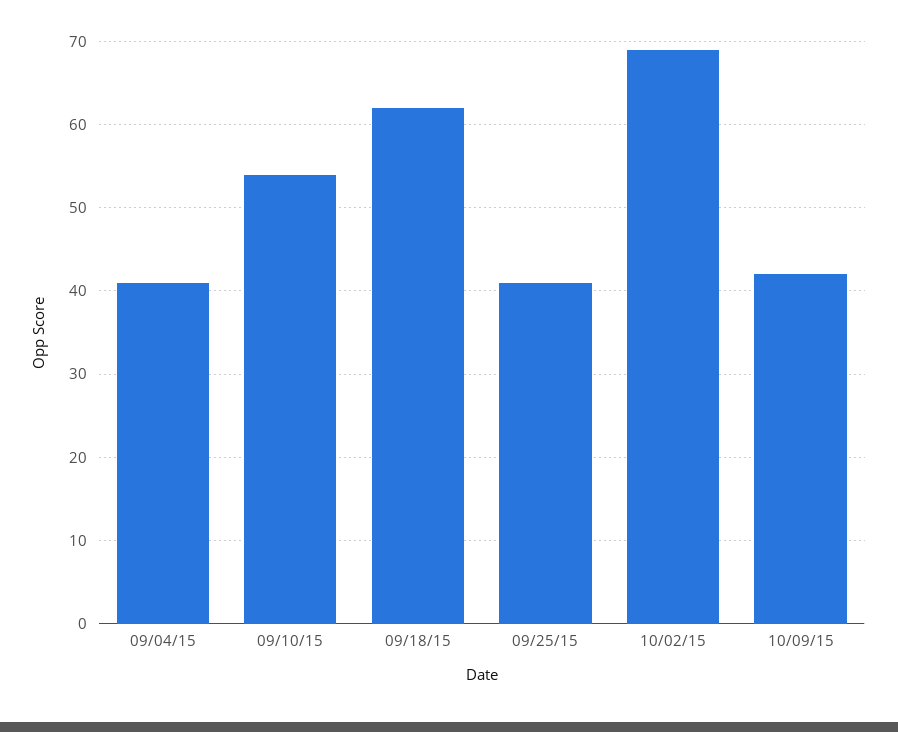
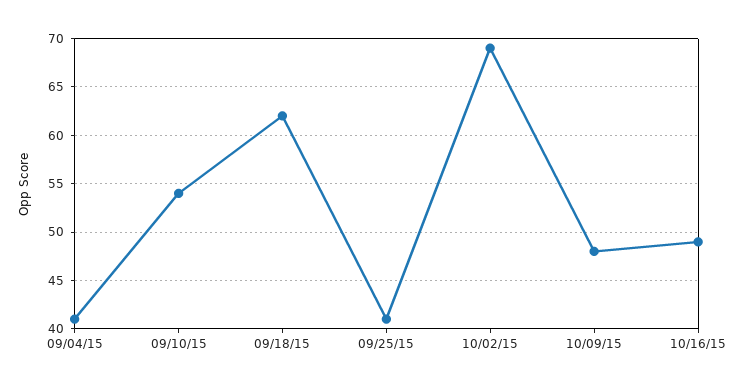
10/09/15: 42 -> 48
10/16/15: none -> 49

